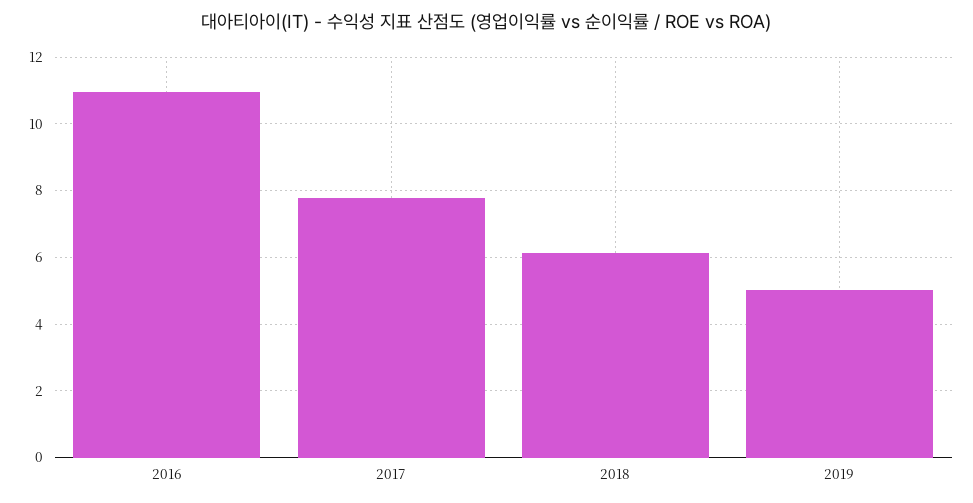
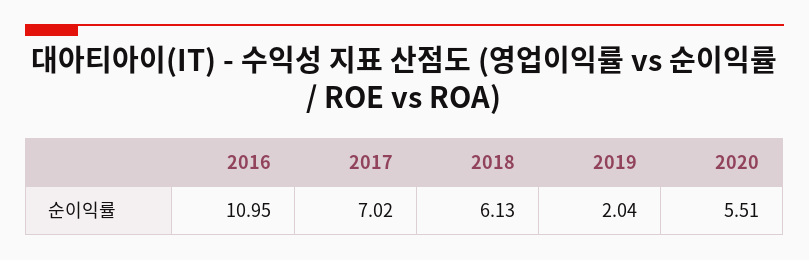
2017: 7.8 -> 7.02
2019: 5 -> 2.04
2020: none -> 5.51

